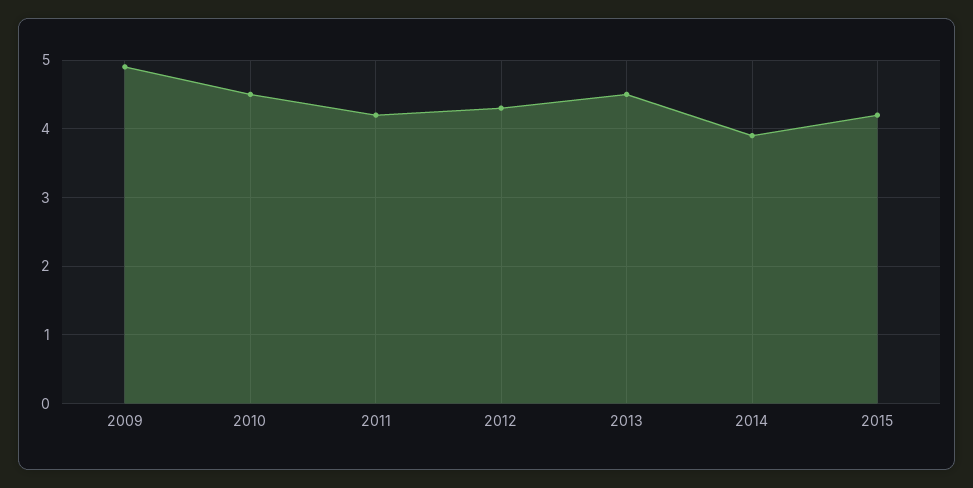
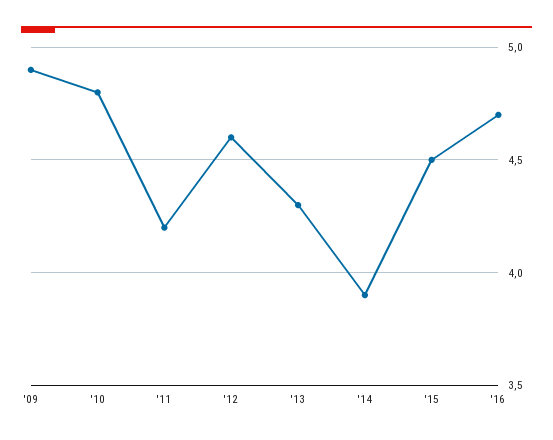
2010: 4.5 -> 4.8
2012: 4.3 -> 4.6
2013: 4.5 -> 4.3
2015: 4.2 -> 4.5
'16: none -> 4.7

